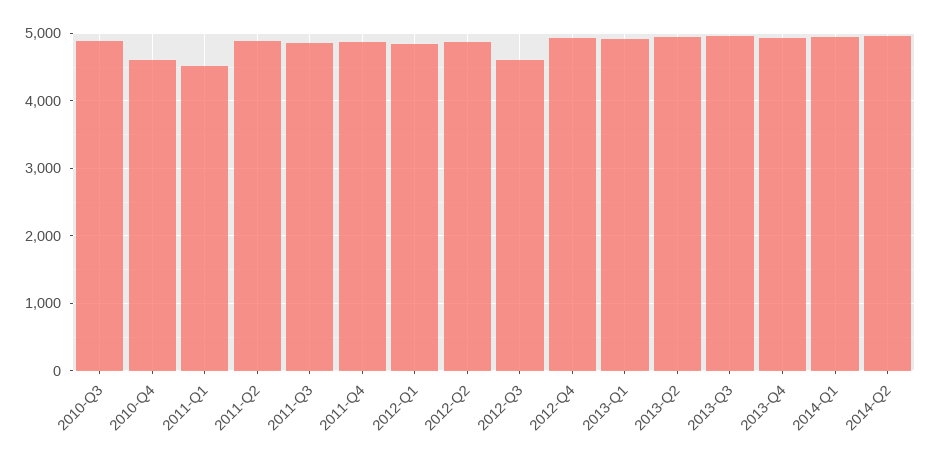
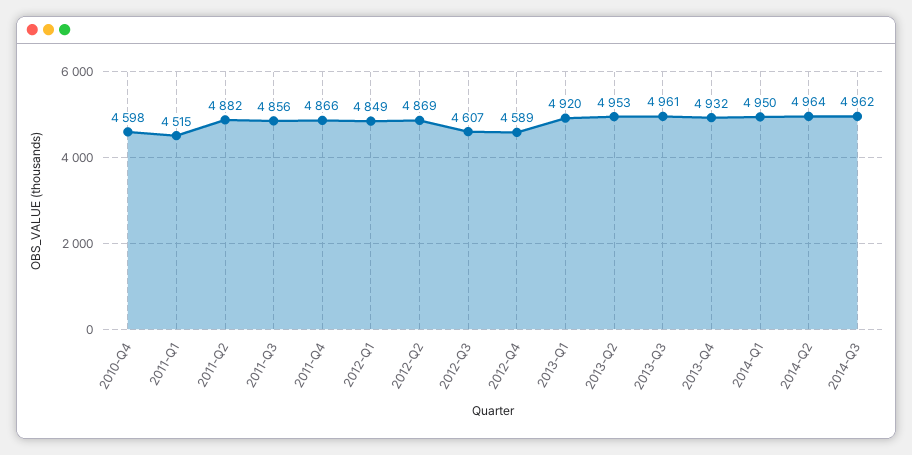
2010-Q3: 4900 -> none
2012-Q4: 4900 -> 4589
2014-Q3: none -> 4962

